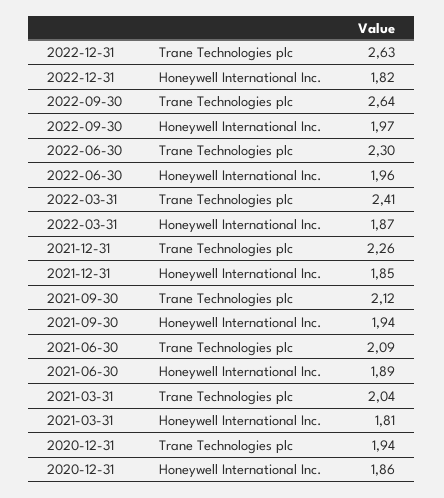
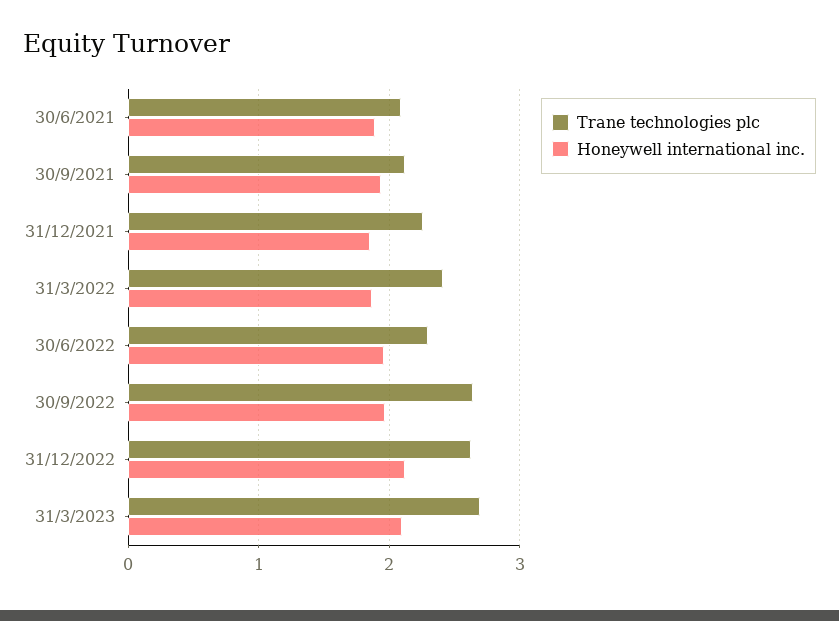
Honeywell International Inc., 2022-12-31: 1.82 -> 2.1
Trane Technologies plc, 2021-03-31: 2.04 -> none
Honeywell International Inc., 2021-03-31: 1.81 -> none
Trane Technologies plc, 2020-12-31: 1.94 -> none
Honeywell International Inc., 2020-12-31: 1.86 -> none
Trane Technologies plc, 31/3/2023: none -> 2.7
Honeywell International Inc., 31/3/2023: none -> 2.1

